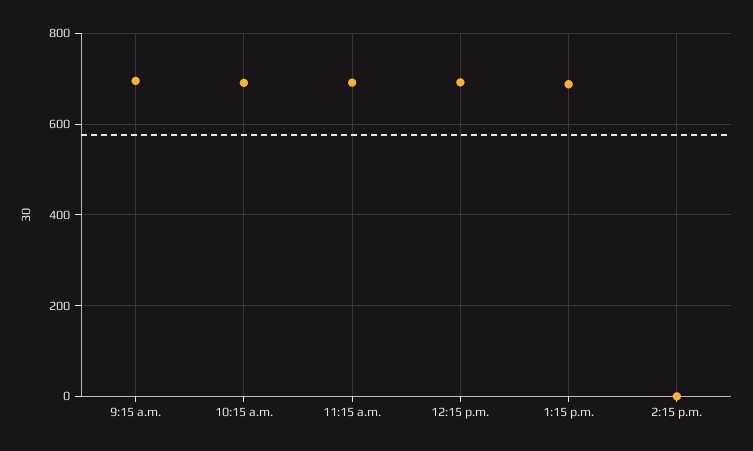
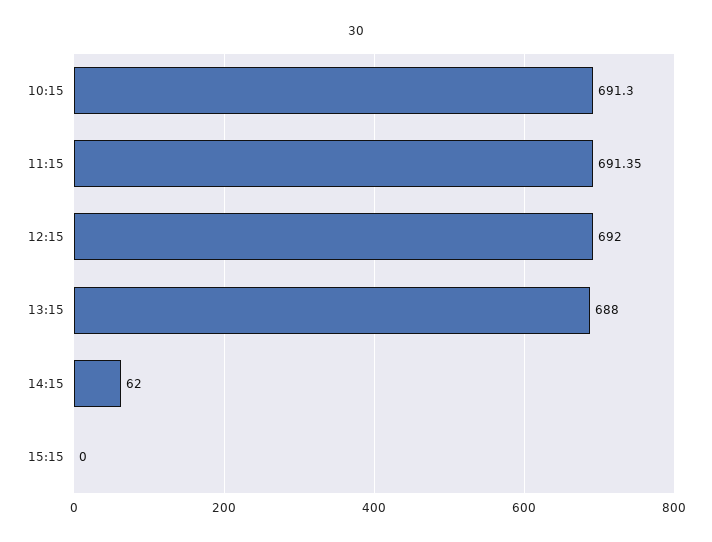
9:15 a.m.: 700 -> none
2:15 p.m.: 0 -> 62
15:15: none -> 0

